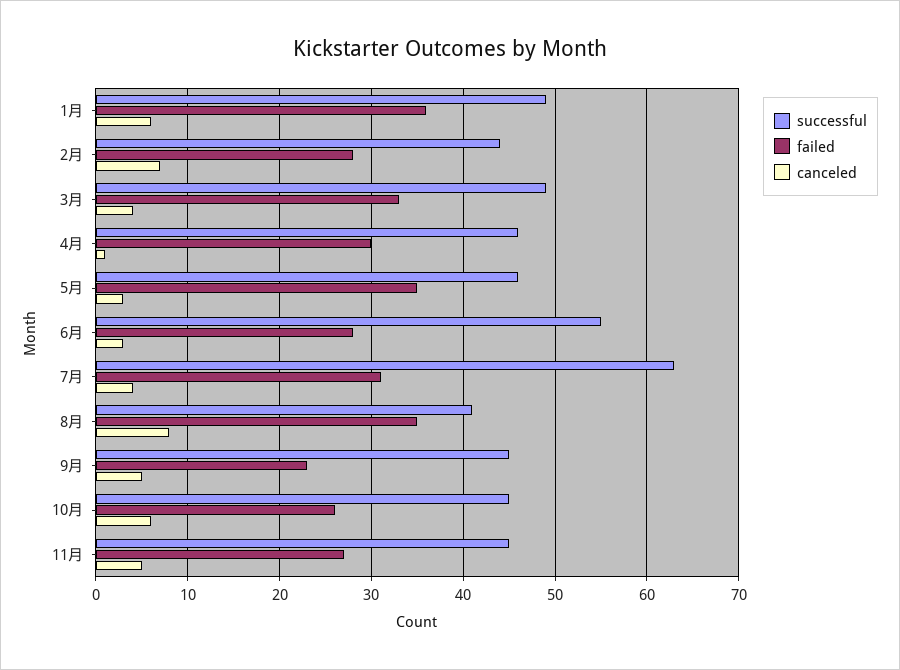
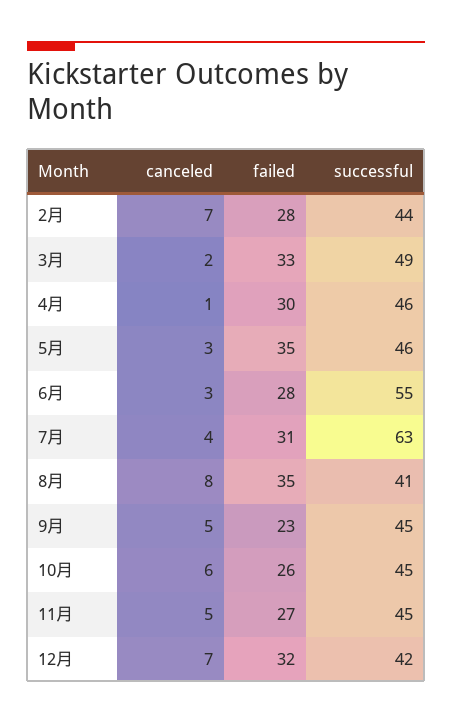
successful, 1月: 49 -> none
failed, 1月: 36 -> none
canceled, 1月: 6 -> none
canceled, 3月: 4 -> 2
canceled, 12月: none -> 7
failed, 12月: none -> 32
successful, 12月: none -> 42

